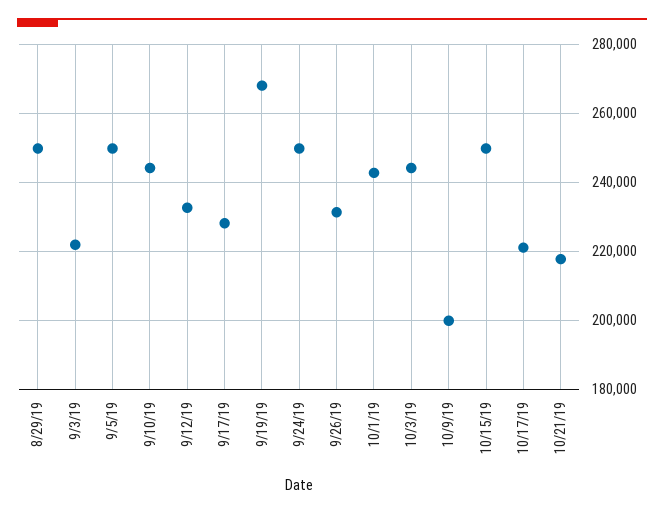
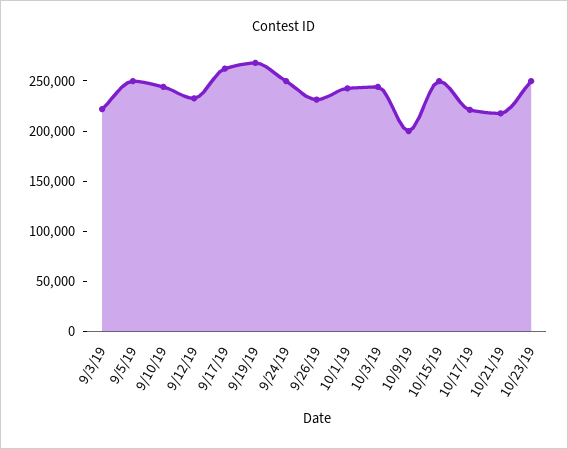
8/29/19: 250000 -> none
9/17/19: 228000 -> 260000
10/23/19: none -> 250000

